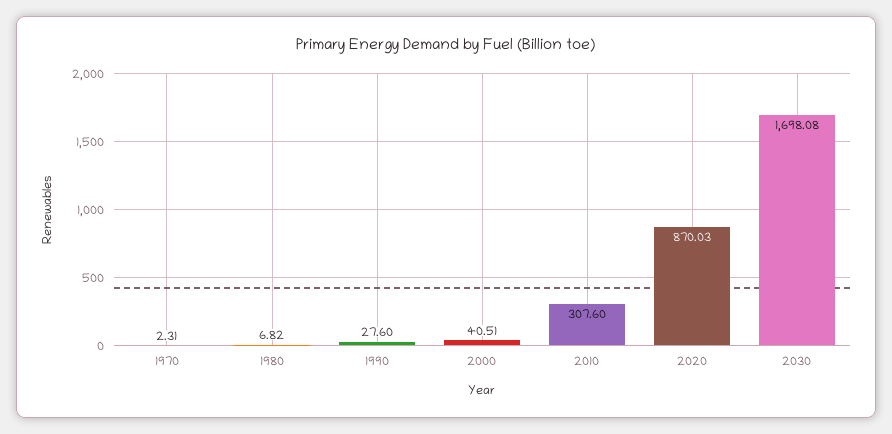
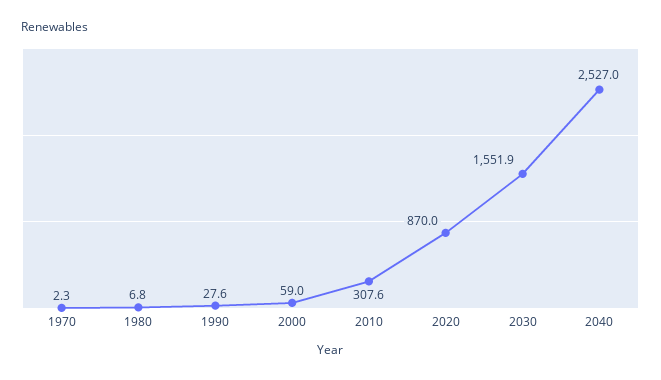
2000: 40.51 -> 59
2030: 1698.08 -> 1551.9
2040: none -> 2527

